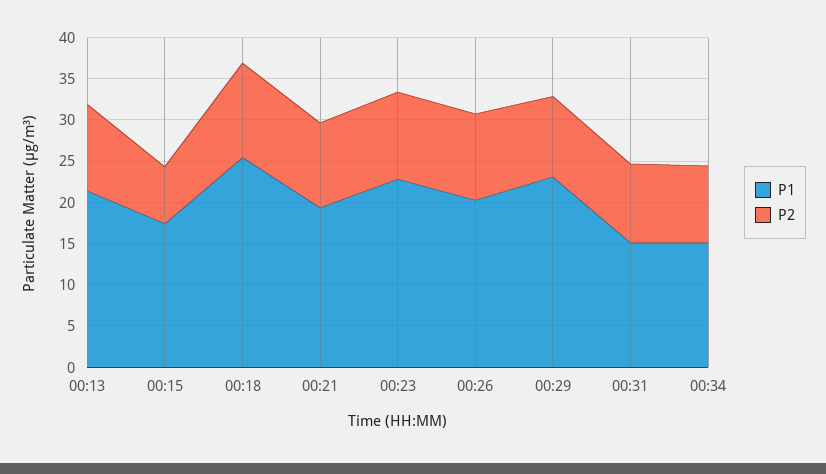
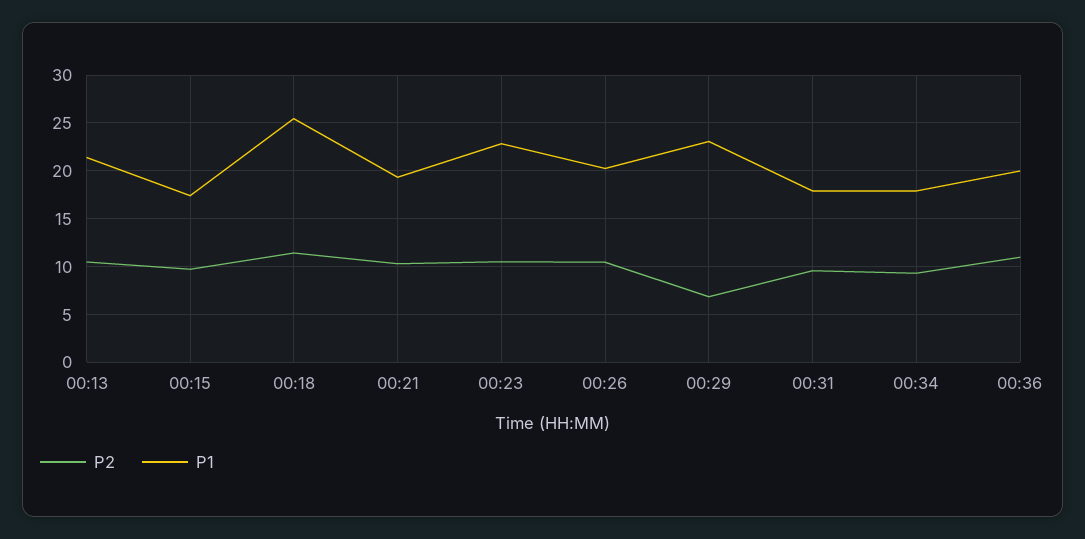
P2, 00:15: 7 -> 10
P2, 00:29: 10 -> 7
P1, 00:31: 15 -> 18
P1, 00:34: 15 -> 18
P2, 00:36: none -> 11
P1, 00:36: none -> 20

